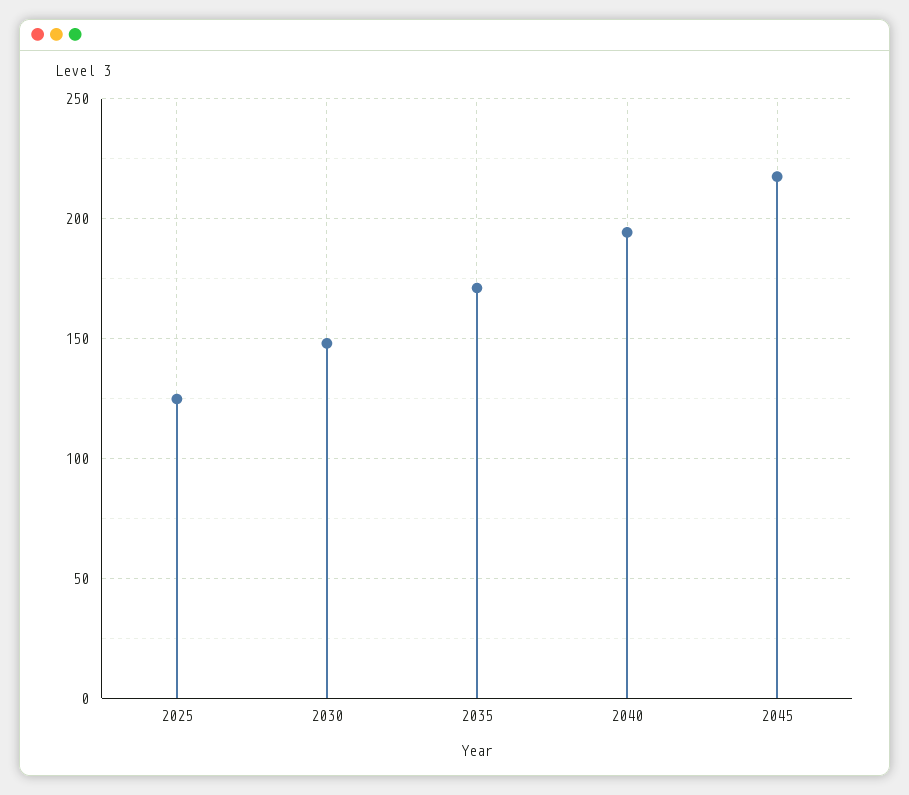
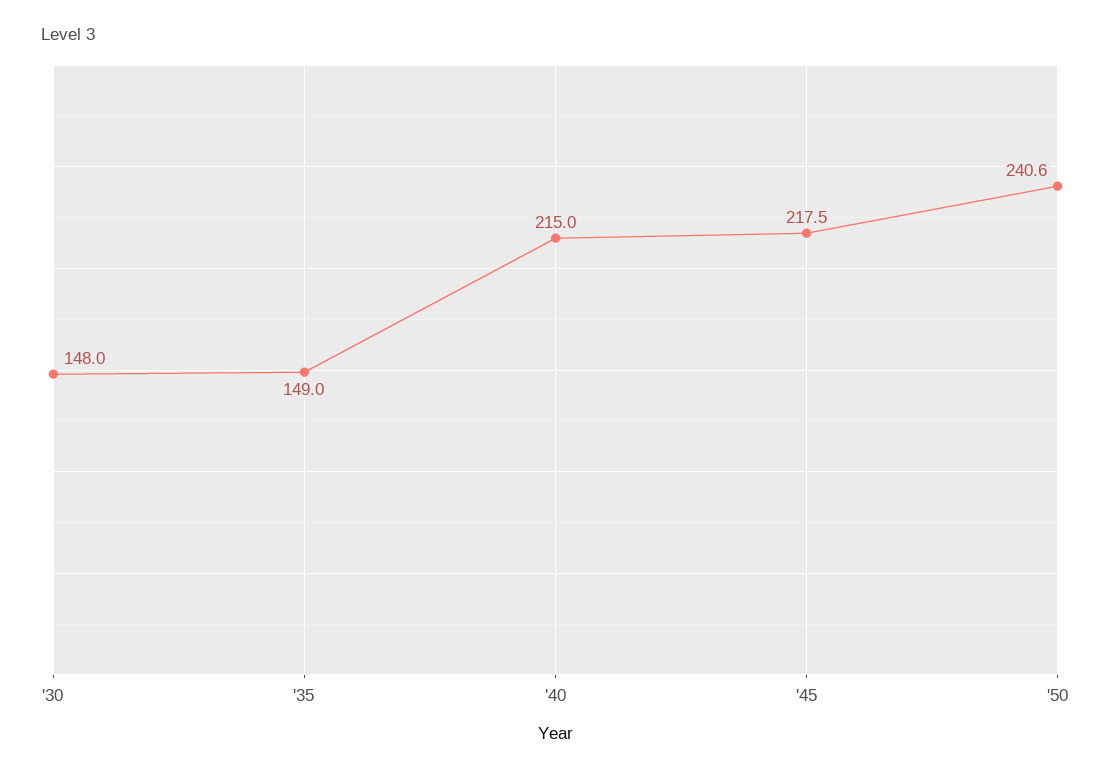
2025: 125 -> none
2035: 170 -> 149
2040: 195 -> 215
'50: none -> 240.6

